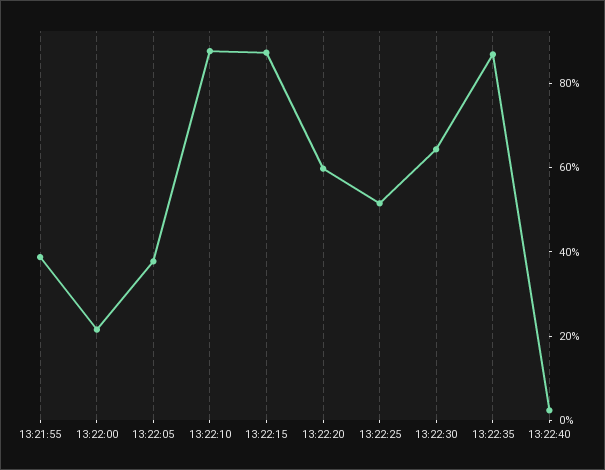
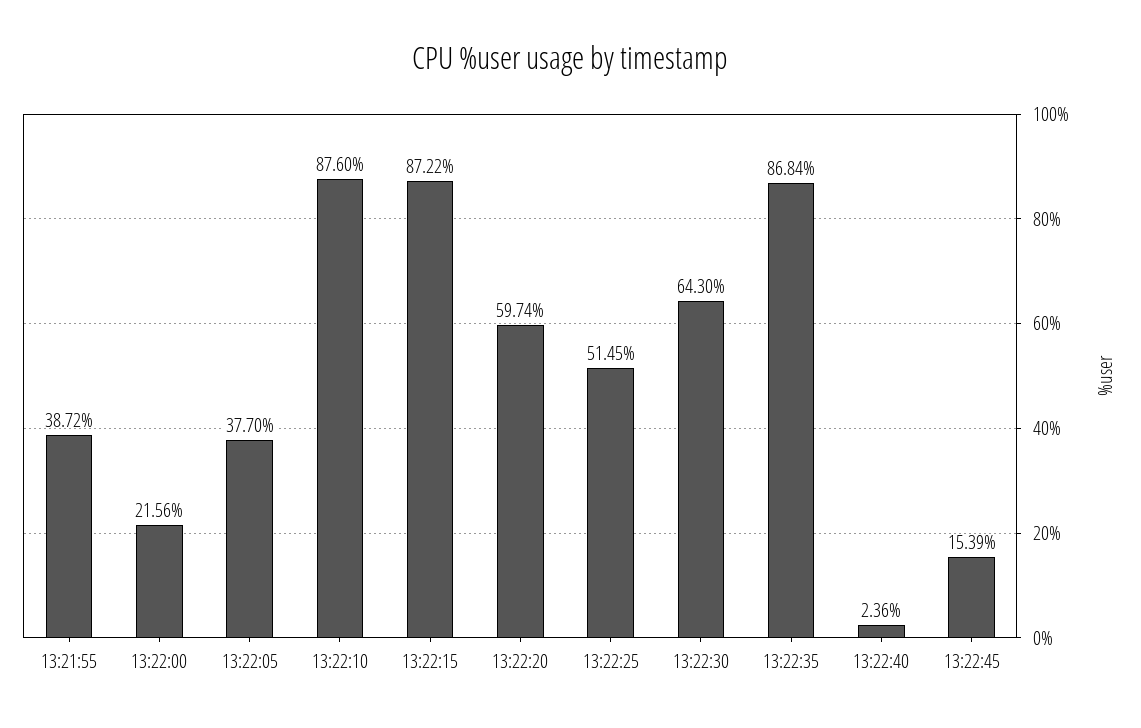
13:22:45: none -> 15.39

